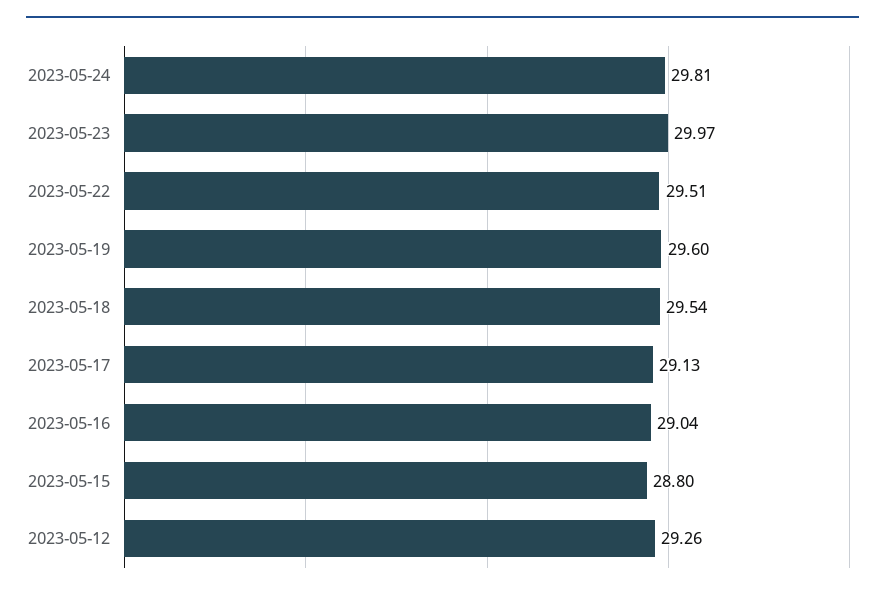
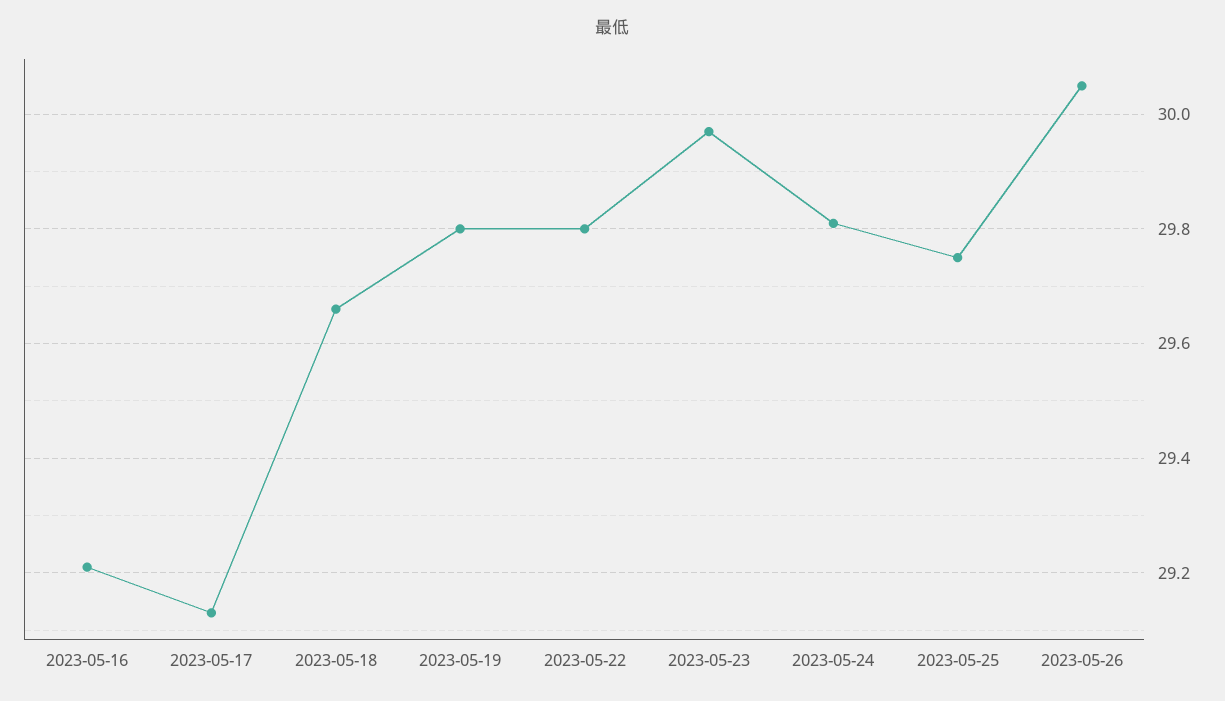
2023-05-22: 29.51 -> 29.8
2023-05-19: 29.6 -> 29.8
2023-05-18: 29.54 -> 29.65
2023-05-16: 29.04 -> 29.2
2023-05-15: 28.8 -> none
2023-05-12: 29.26 -> none
2023-05-25: none -> 29.75
2023-05-26: none -> 30.05

